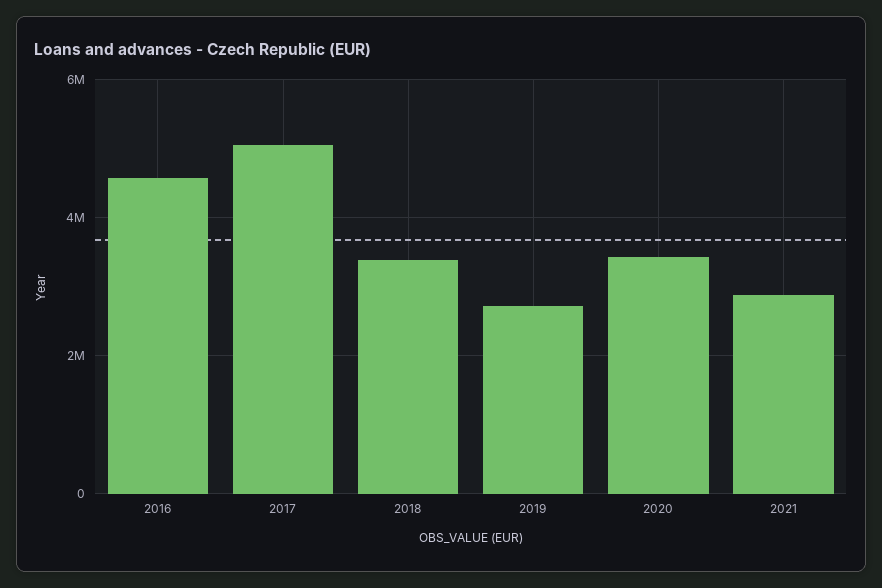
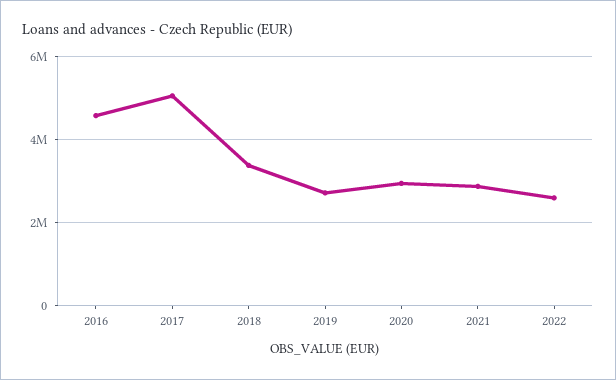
2020: 3400000 -> 3000000
2022: none -> 2600000

